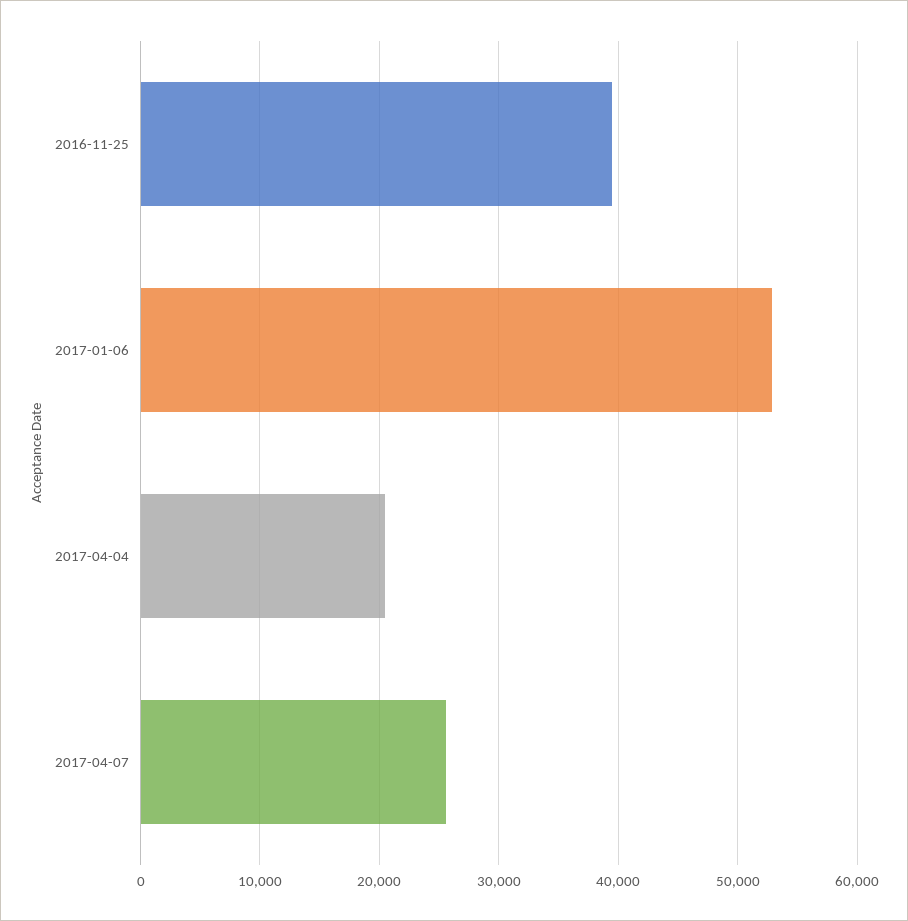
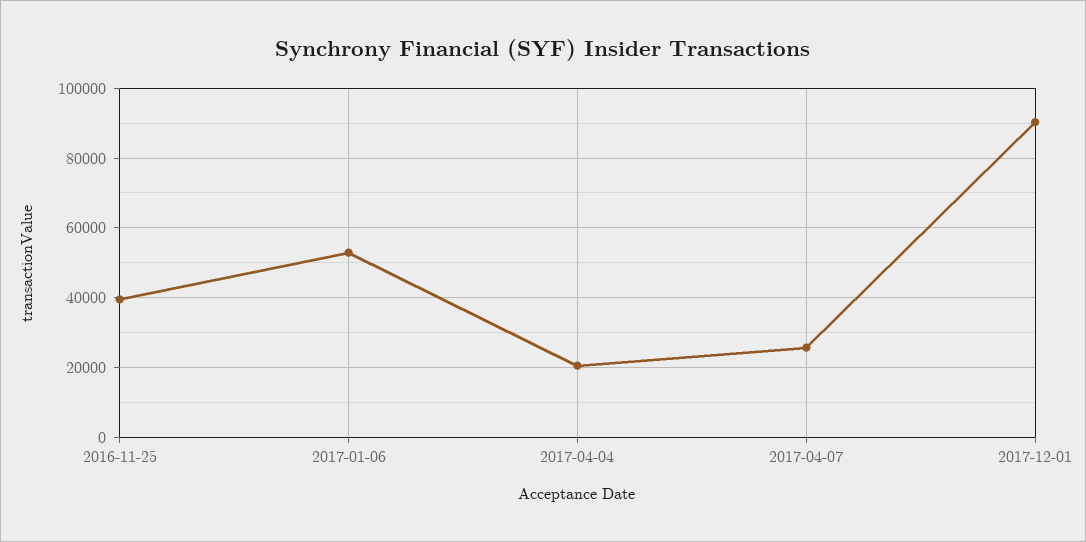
2017-12-01: none -> 90000

